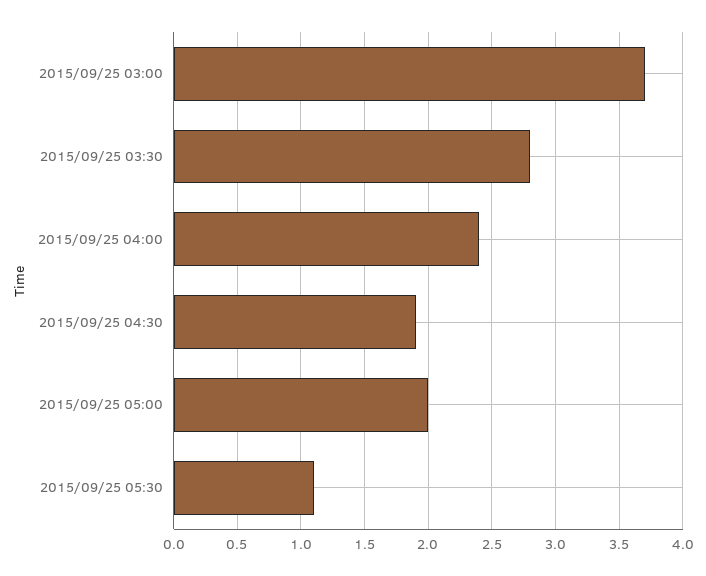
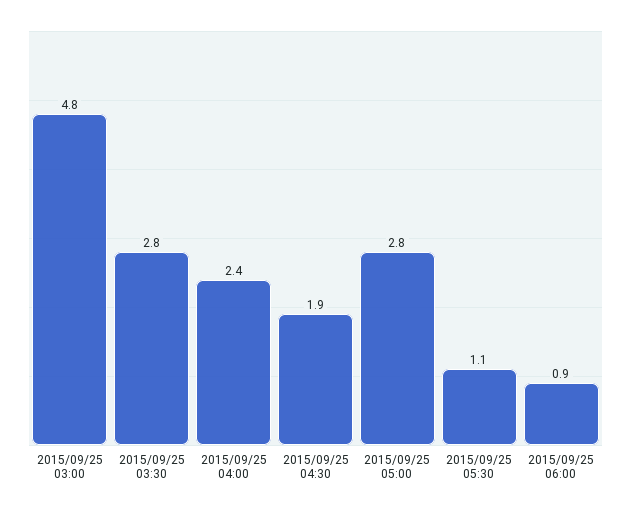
2015/09/25 03:00: 3.7 -> 4.8
2015/09/25 05:00: 2 -> 2.8
2015/09/25 06:00: none -> 0.9

